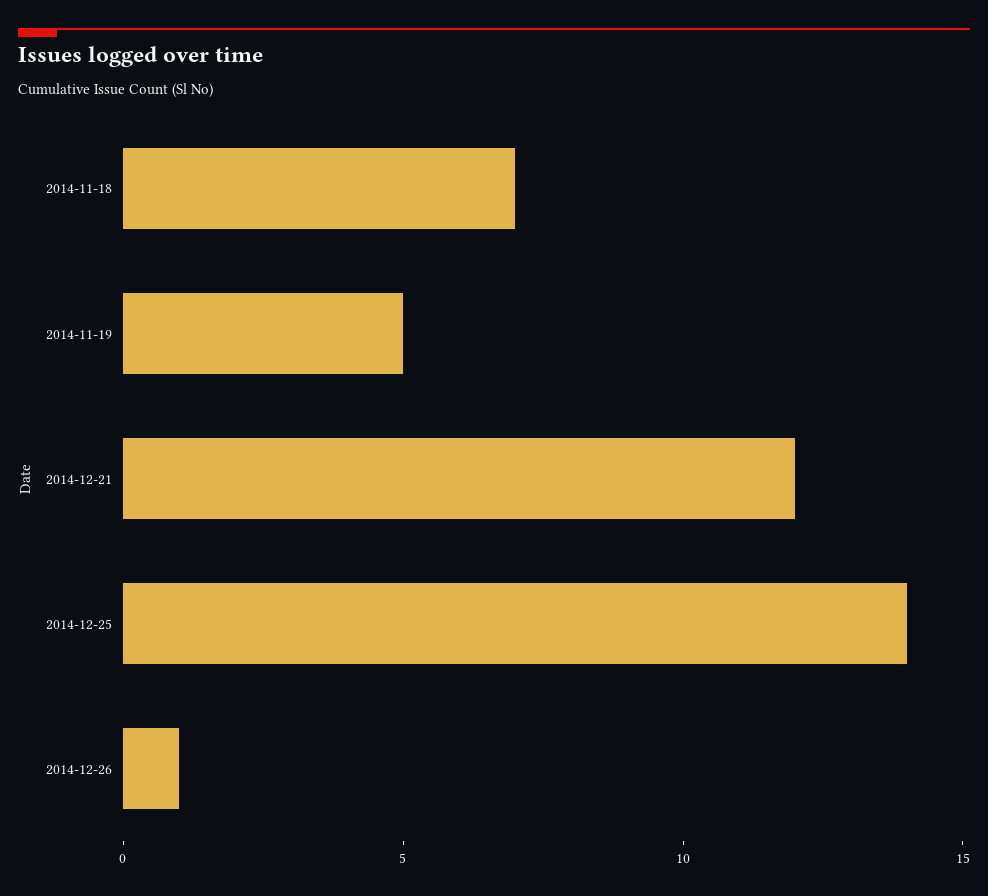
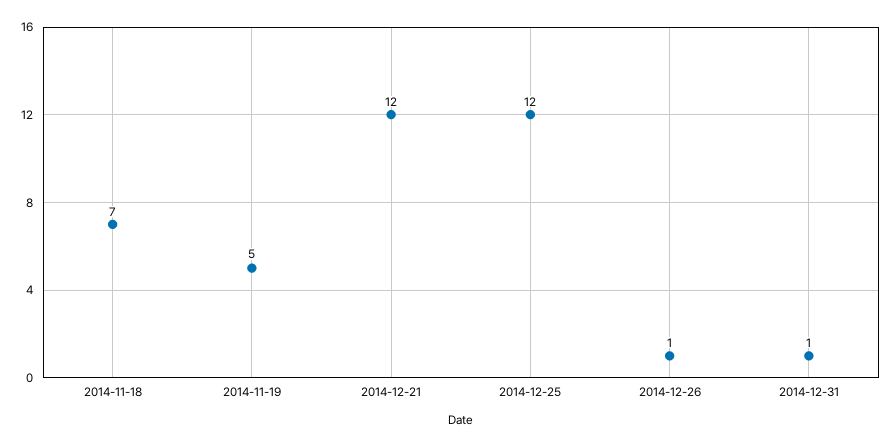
2014-12-25: 14 -> 12
2014-12-31: none -> 1

